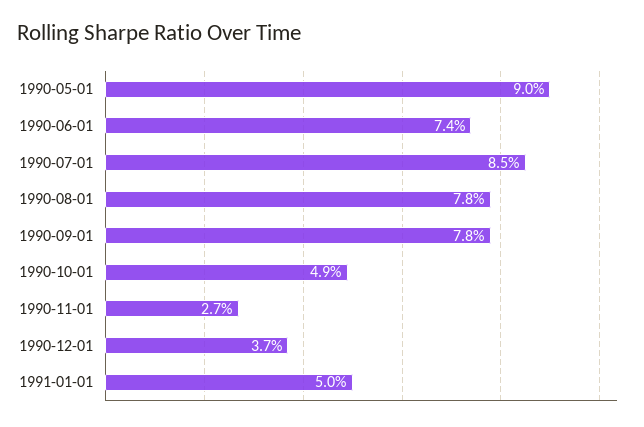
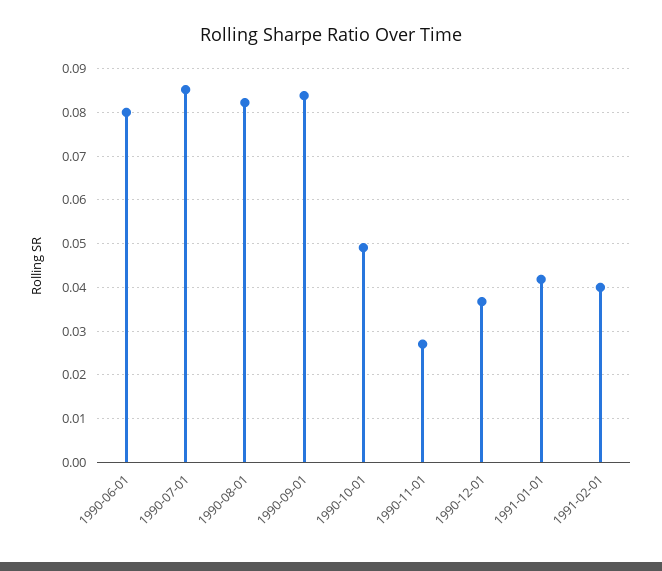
1990-05-01: 0.09 -> none
1990-06-01: 0.074 -> 0.08
1990-08-01: 0.078 -> 0.082
1990-09-01: 0.078 -> 0.084
1991-01-01: 0.05 -> 0.042
1991-02-01: none -> 0.04

